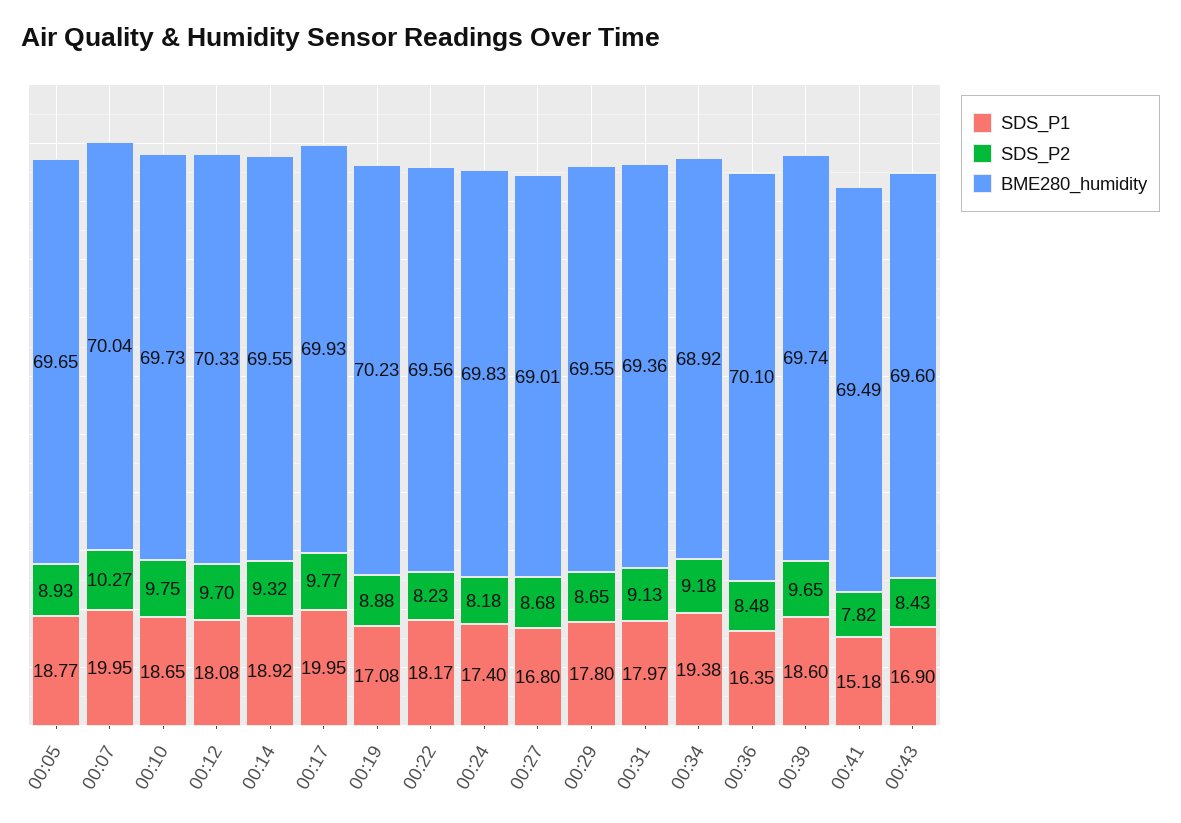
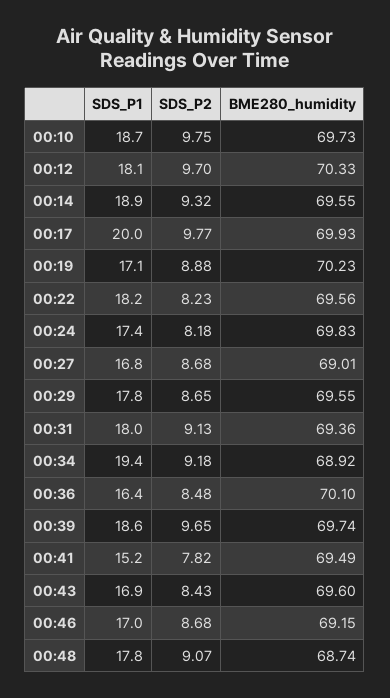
SDS_P1, 00:05: 18.77 -> none
SDS_P2, 00:05: 8.93 -> none
BME280_humidity, 00:05: 69.65 -> none
SDS_P1, 00:07: 19.95 -> none
SDS_P2, 00:07: 10.27 -> none
BME280_humidity, 00:07: 70.04 -> none
SDS_P1, 00:46: none -> 17
SDS_P2, 00:46: none -> 8.68
BME280_humidity, 00:46: none -> 69.15
SDS_P1, 00:48: none -> 17.8
SDS_P2, 00:48: none -> 9.07
BME280_humidity, 00:48: none -> 68.74

